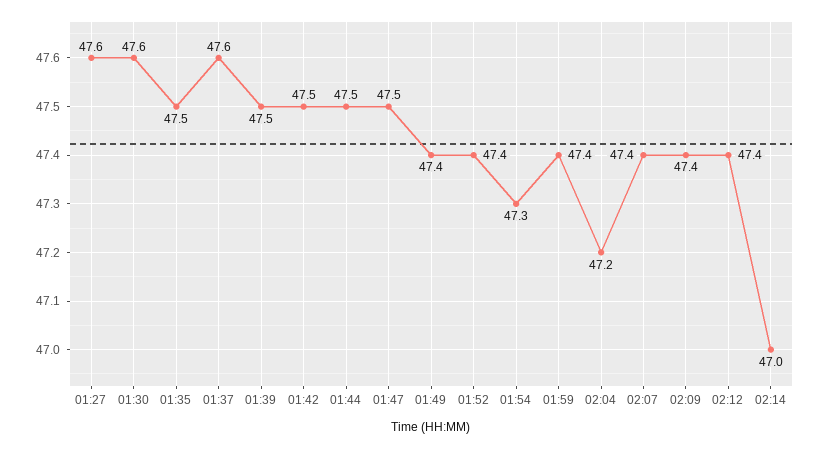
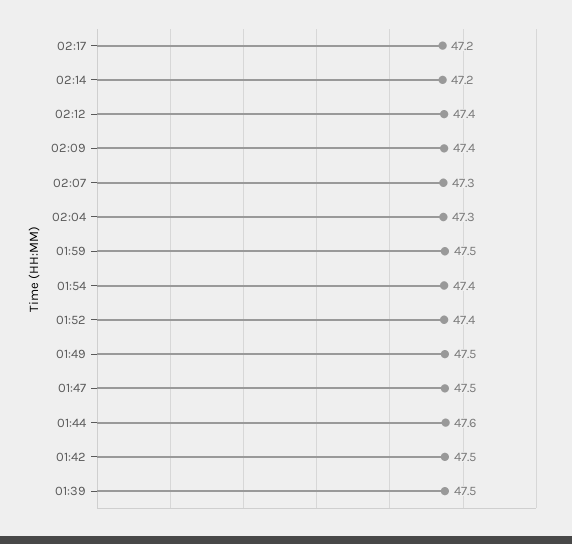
01:27: 47.6 -> none
01:30: 47.6 -> none
01:35: 47.5 -> none
01:37: 47.6 -> none
01:44: 47.5 -> 47.6
01:49: 47.4 -> 47.5
01:54: 47.3 -> 47.4
01:59: 47.4 -> 47.5
02:04: 47.2 -> 47.3
02:07: 47.4 -> 47.3
02:14: 47 -> 47.2
02:17: none -> 47.2

